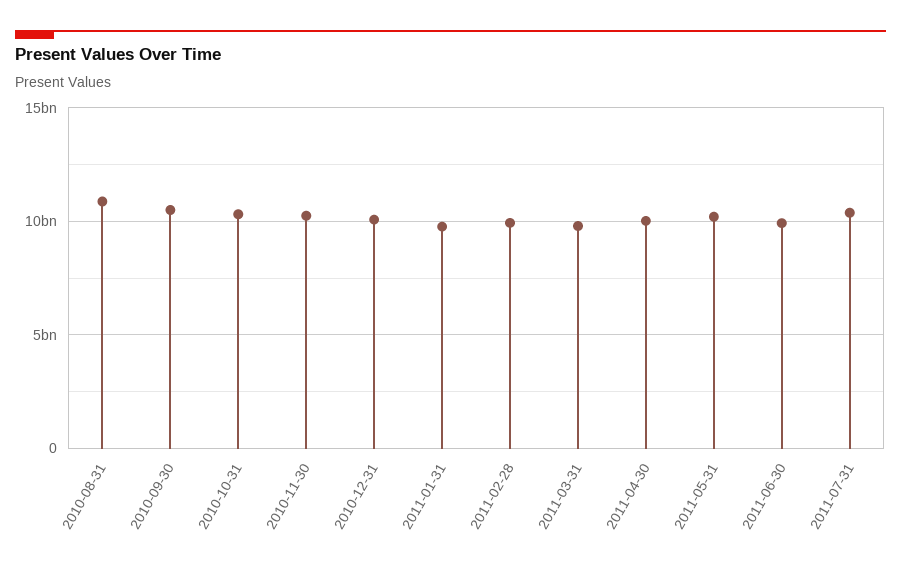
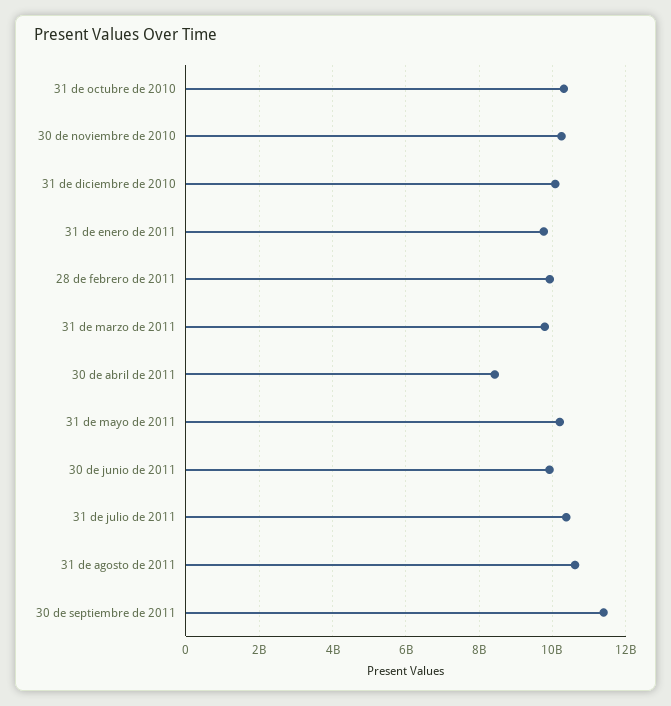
2010-08-31: 11000000000 -> none
2010-09-30: 10500000000 -> none
2011-04-30: 10000000000 -> 8400000000
31 de agosto de 2011: none -> 10600000000
30 de septiembre de 2011: none -> 11400000000

